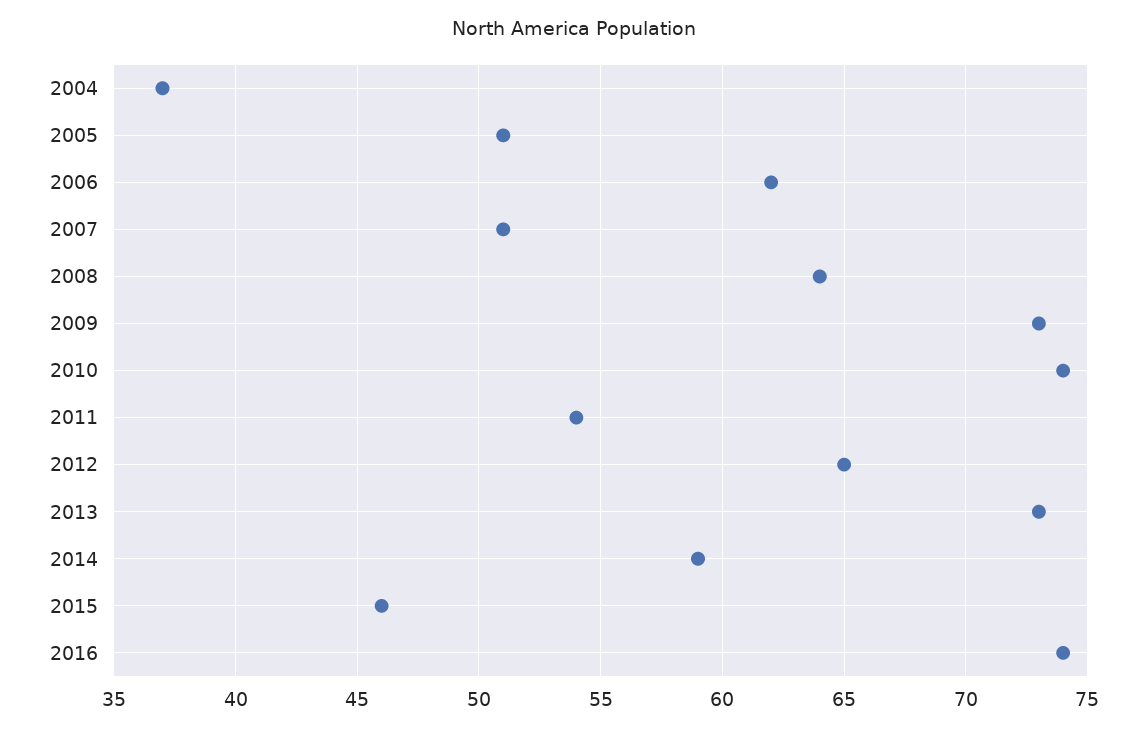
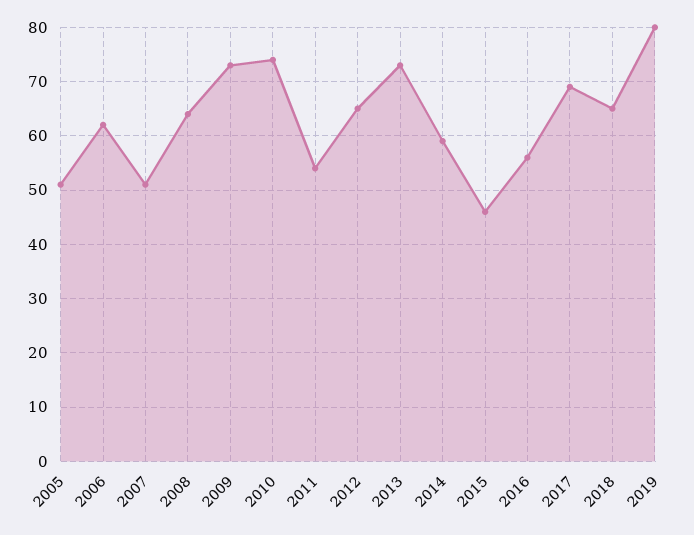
2004: 37 -> none
2016: 74 -> 55
2017: none -> 70
2018: none -> 65
2019: none -> 80

